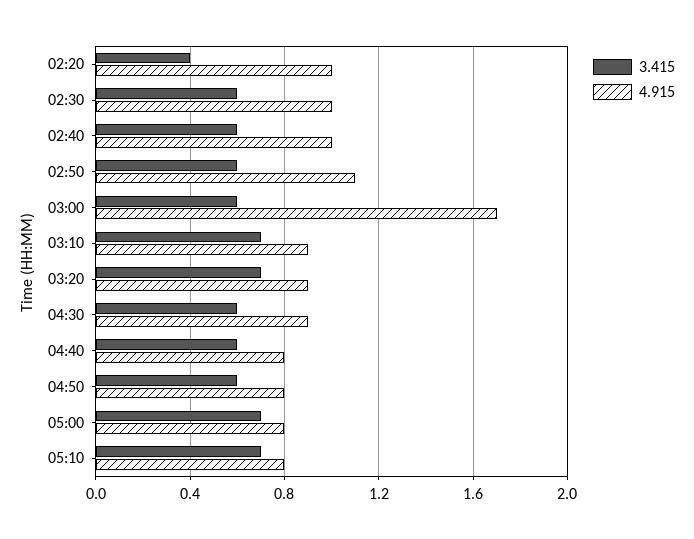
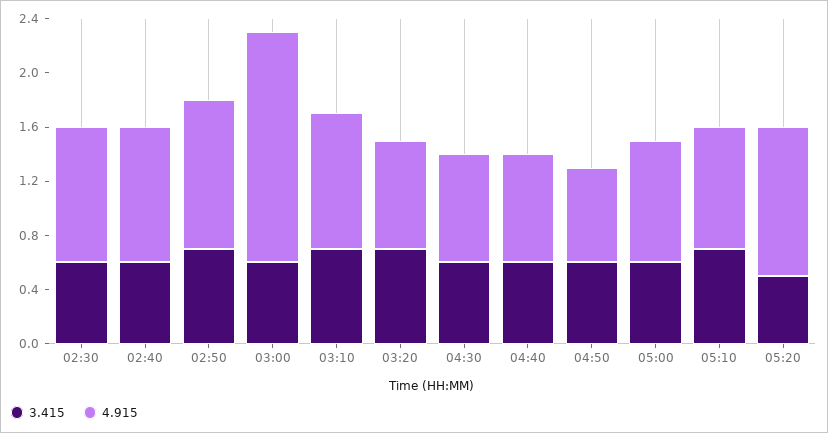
3.415, 02:20: 0.4 -> none
4.915, 02:20: 1 -> none
3.415, 02:50: 0.6 -> 0.7
4.915, 03:10: 0.9 -> 1
4.915, 03:20: 0.9 -> 0.8
4.915, 04:30: 0.9 -> 0.8
4.915, 04:50: 0.8 -> 0.7
3.415, 05:00: 0.7 -> 0.6
4.915, 05:00: 0.8 -> 0.9
4.915, 05:10: 0.8 -> 0.9
3.415, 05:20: none -> 0.5
4.915, 05:20: none -> 1.1

